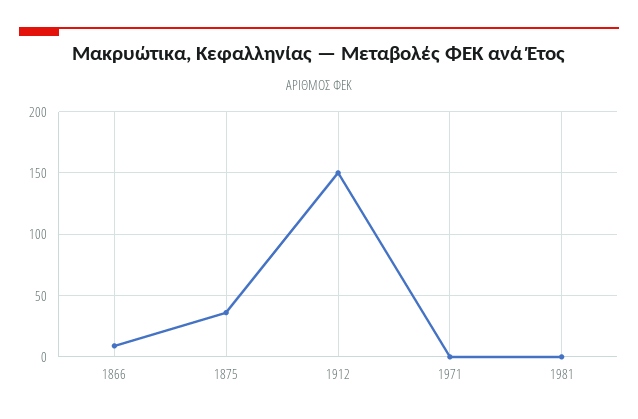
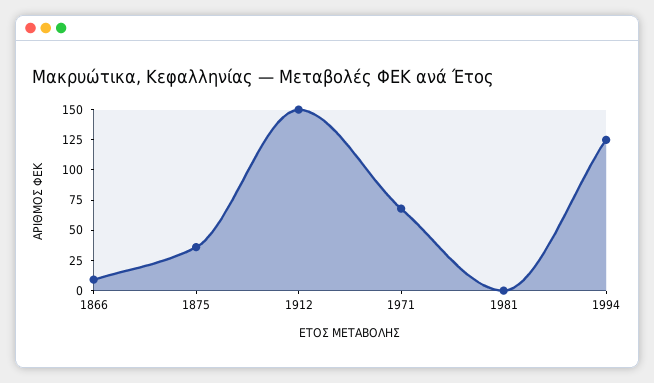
1971: 0 -> 75
1994: none -> 125

